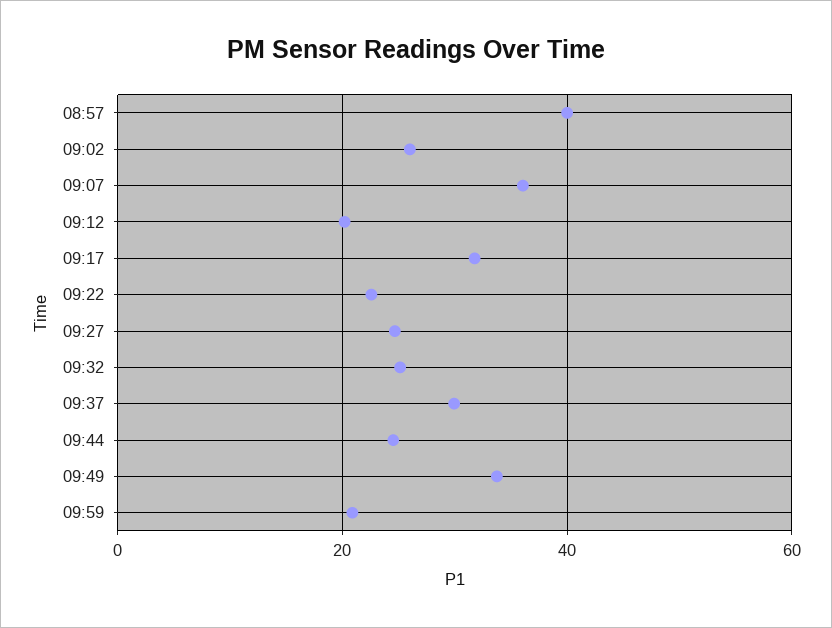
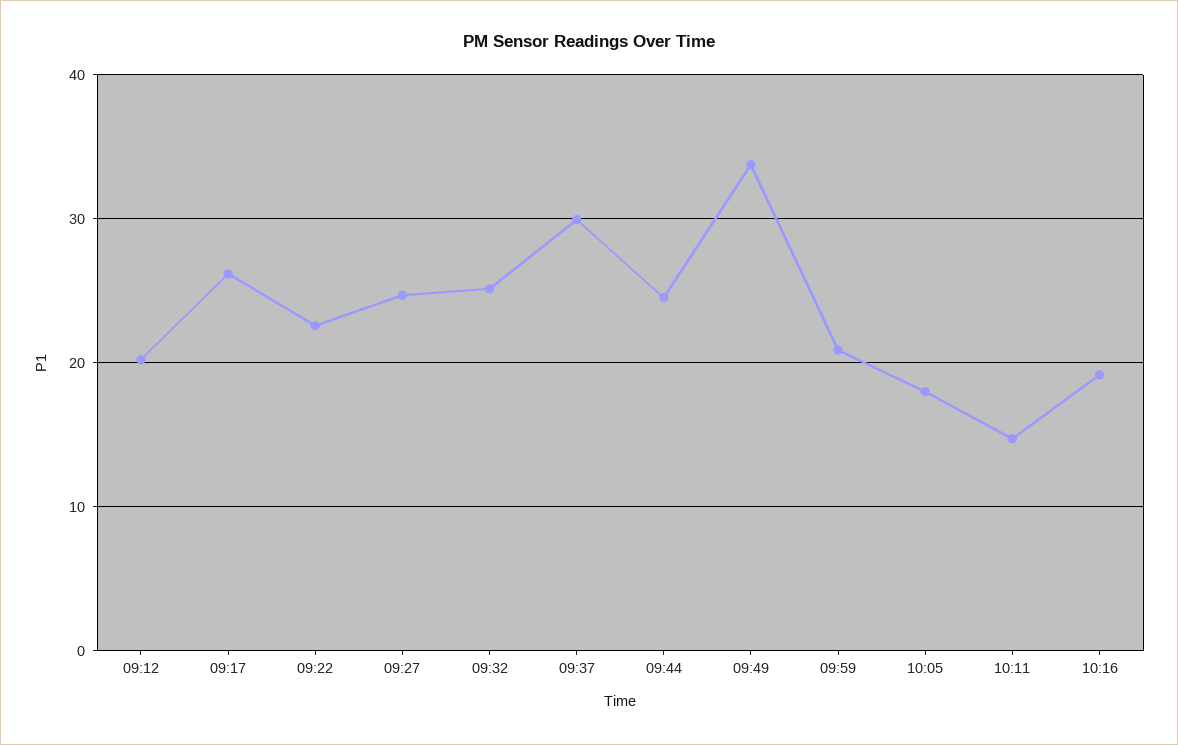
08:57: 40 -> none
09:02: 26 -> none
09:07: 36 -> none
09:17: 32 -> 26
10:05: none -> 18
10:11: none -> 15
10:16: none -> 19

